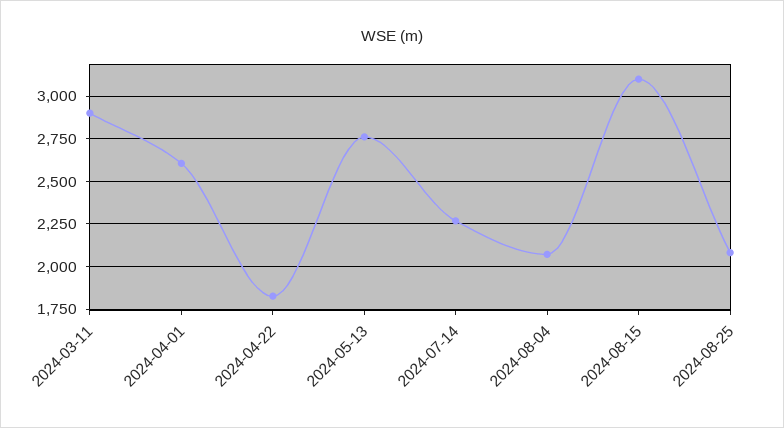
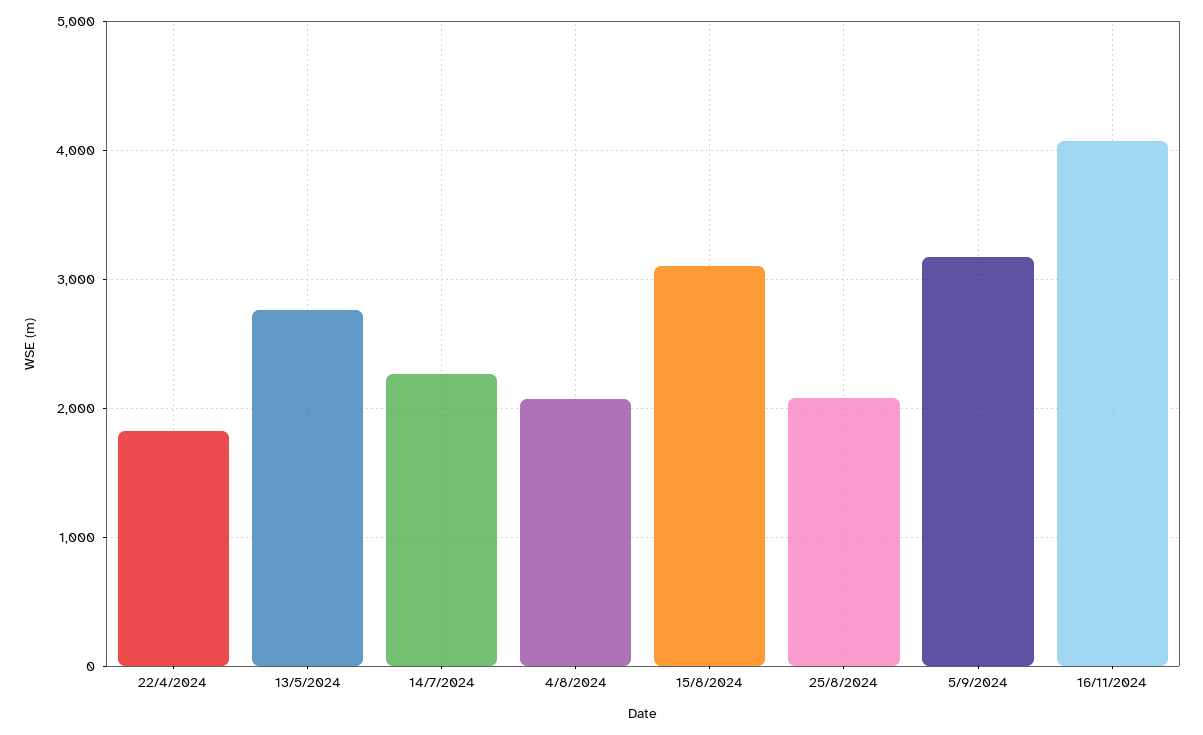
2024-03-11: 2900 -> none
2024-04-01: 2600 -> none
5/9/2024: none -> 3200
16/11/2024: none -> 4100

